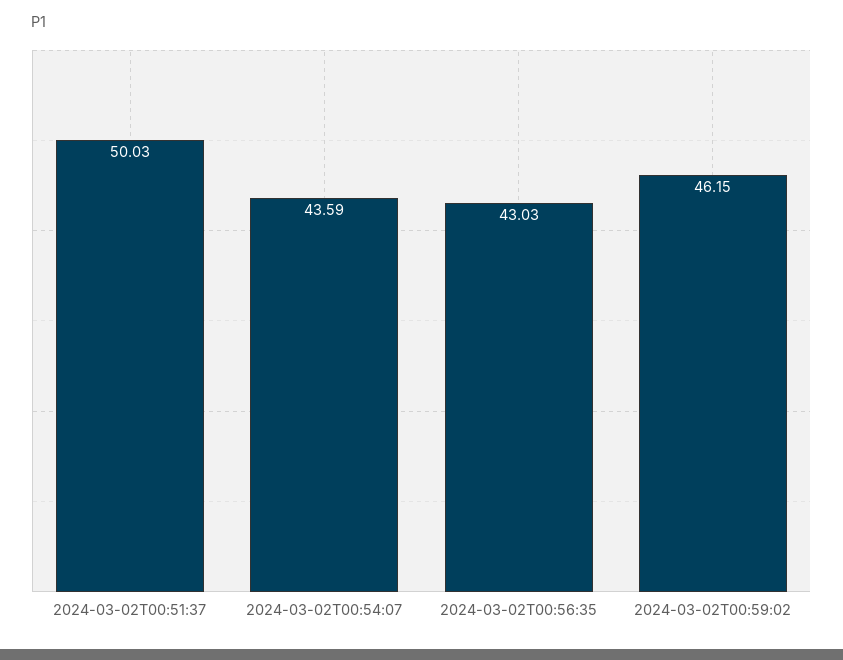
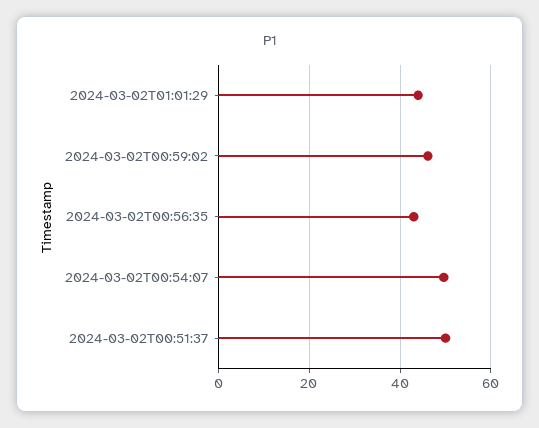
2024-03-02T00:54:07: 43.59 -> 50
2024-03-02T01:01:29: none -> 44

